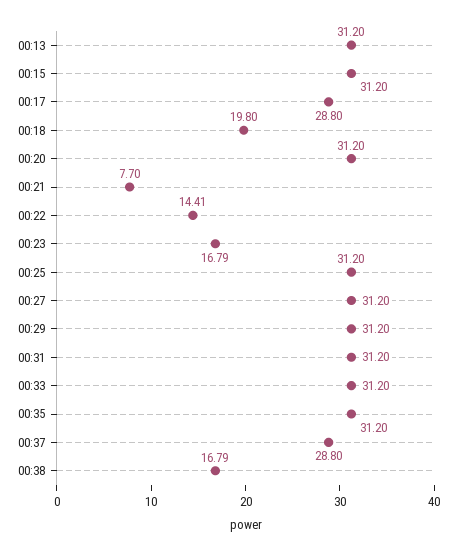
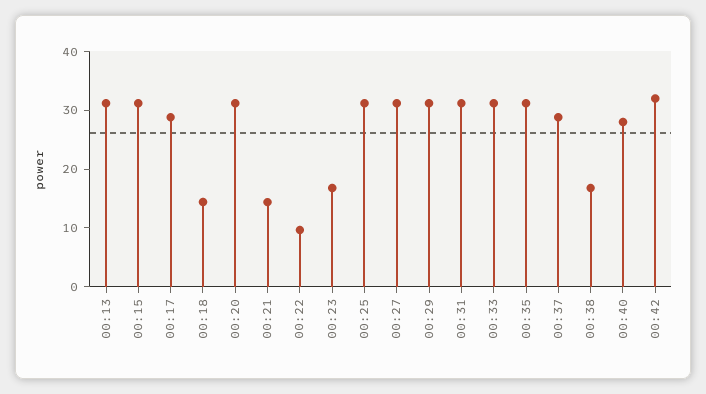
00:18: 19.8 -> 14
00:21: 7.7 -> 14
00:22: 14.41 -> 10
00:40: none -> 28
00:42: none -> 32

